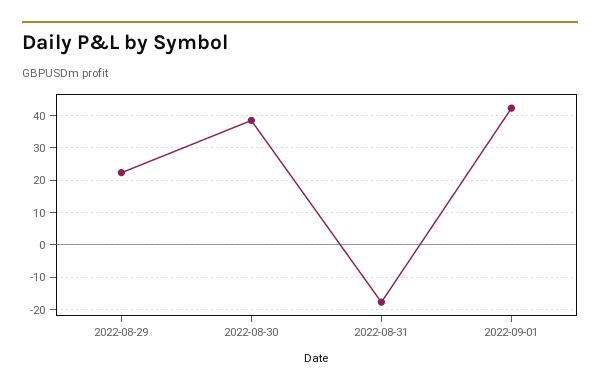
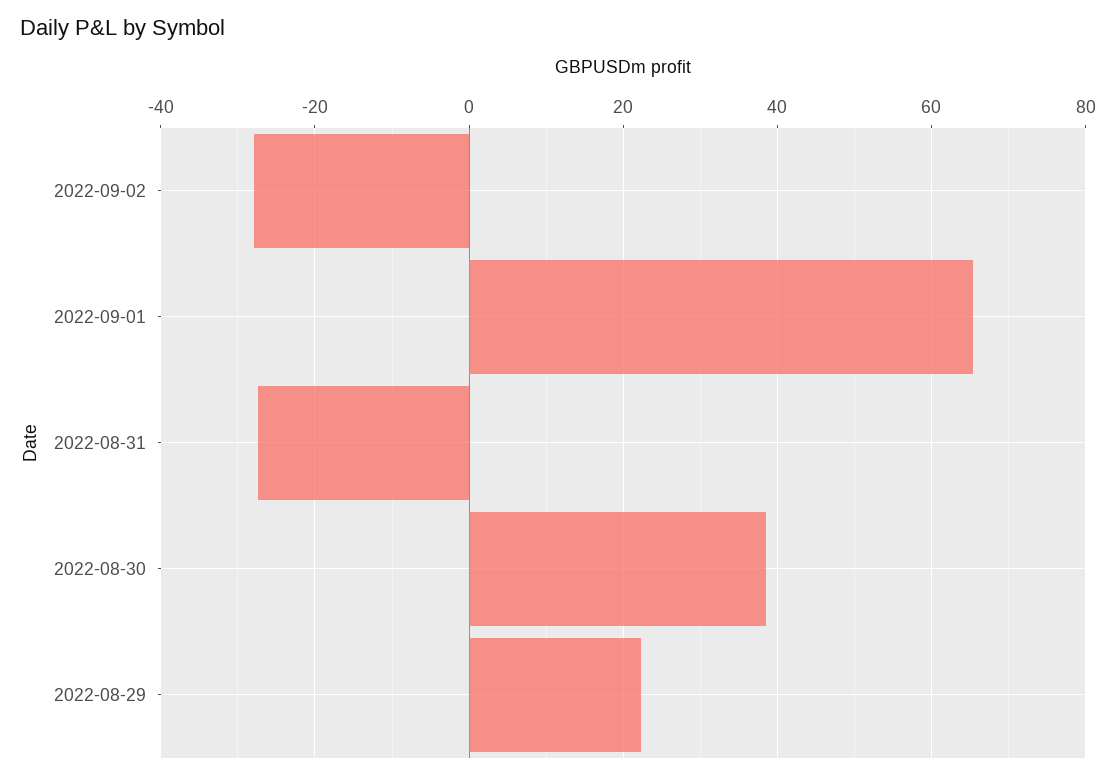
2022-08-31: -18 -> -28
2022-09-01: 42 -> 66
2022-09-02: none -> -28

